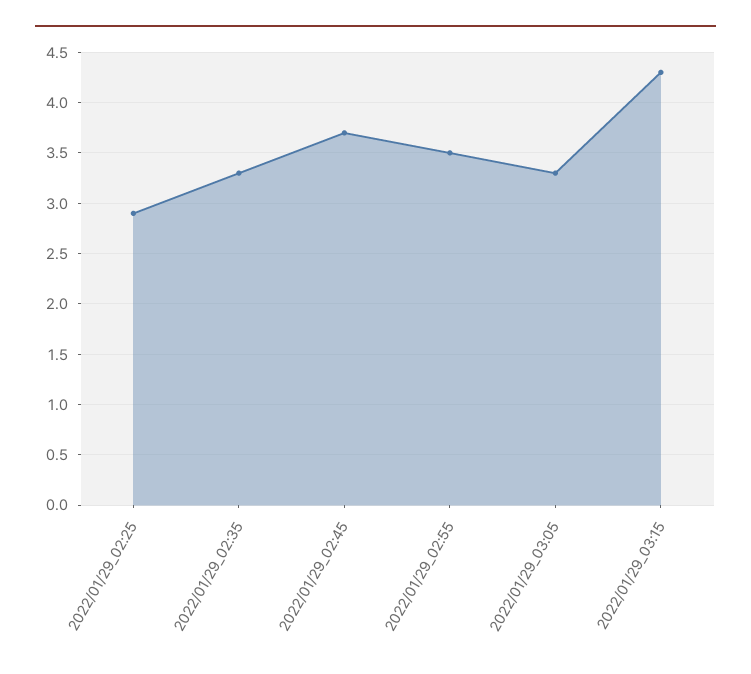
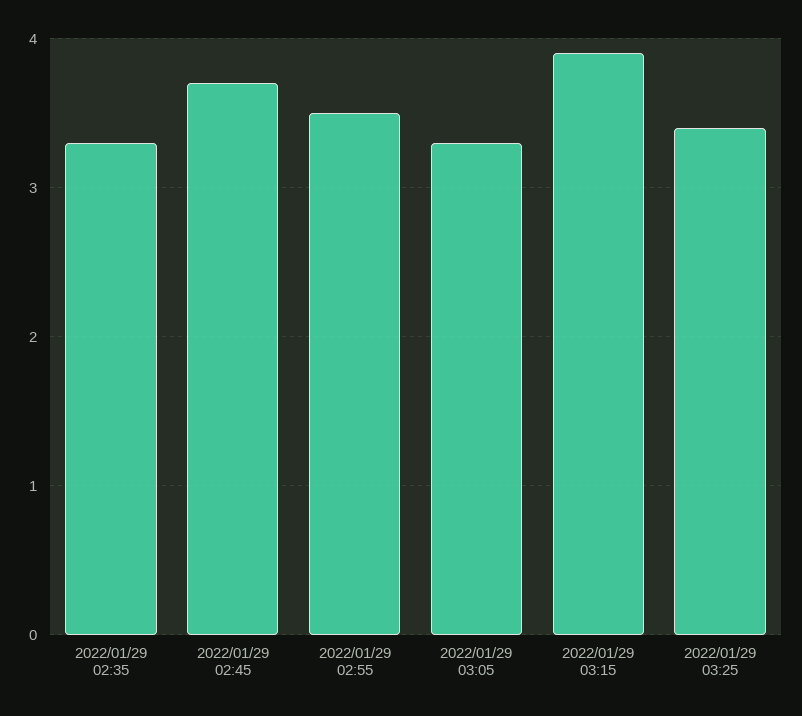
2022/01/29_02:25: 2.9 -> none
2022/01/29_03:15: 4.3 -> 3.9
2022/01/29 03:25: none -> 3.4

